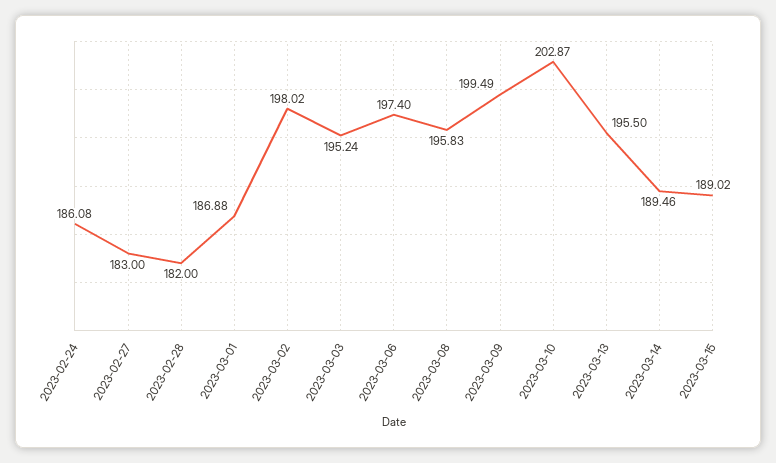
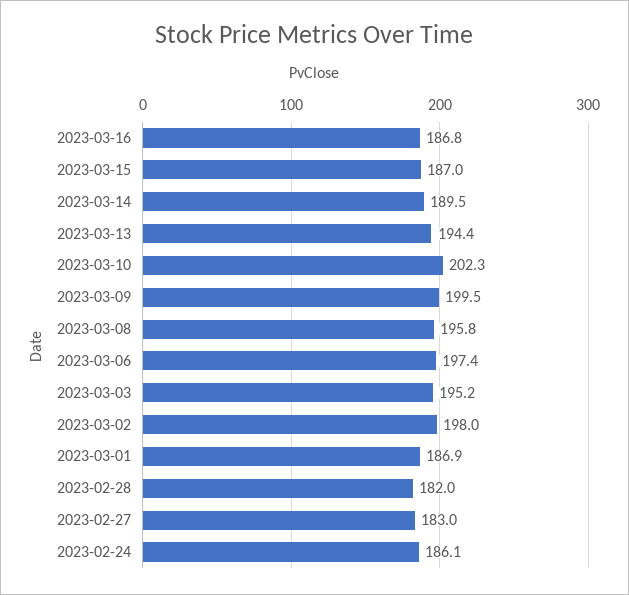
2023-03-10: 202.87 -> 202.3
2023-03-13: 195.5 -> 194.4
2023-03-15: 189.02 -> 187
2023-03-16: none -> 186.8

